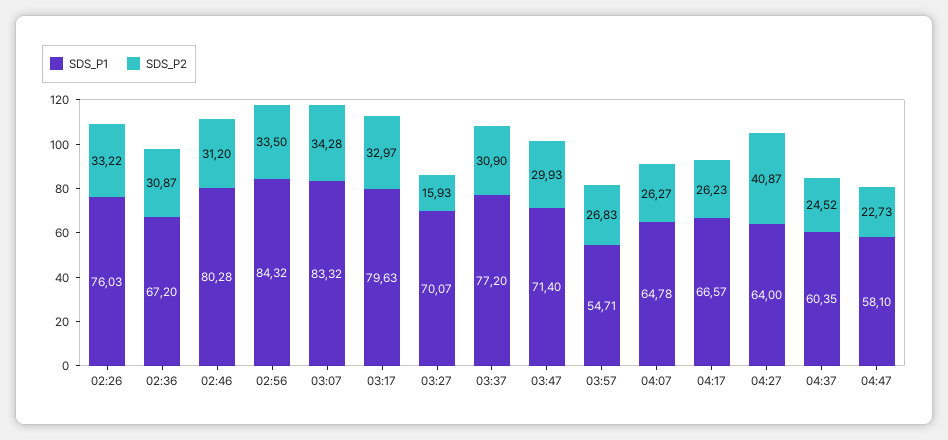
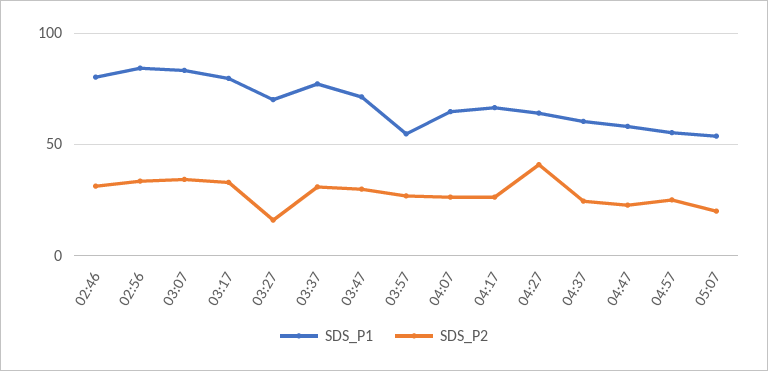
SDS_P1, 02:26: 76.03 -> none
SDS_P2, 02:26: 33.22 -> none
SDS_P1, 02:36: 67.2 -> none
SDS_P2, 02:36: 30.87 -> none
SDS_P1, 04:57: none -> 55
SDS_P2, 04:57: none -> 25
SDS_P1, 05:07: none -> 55
SDS_P2, 05:07: none -> 20

